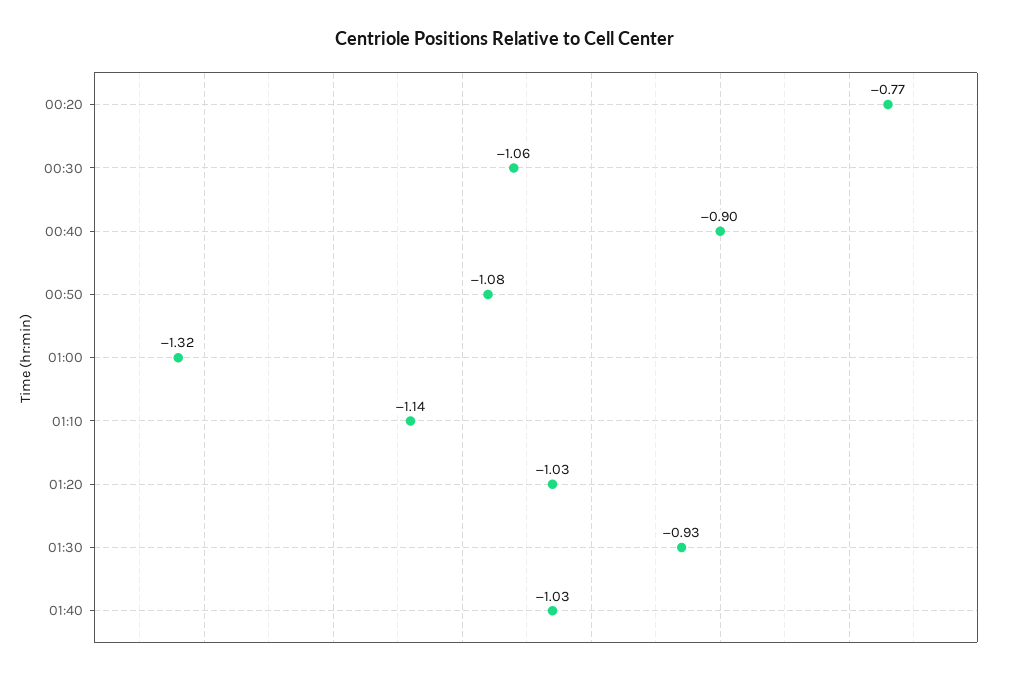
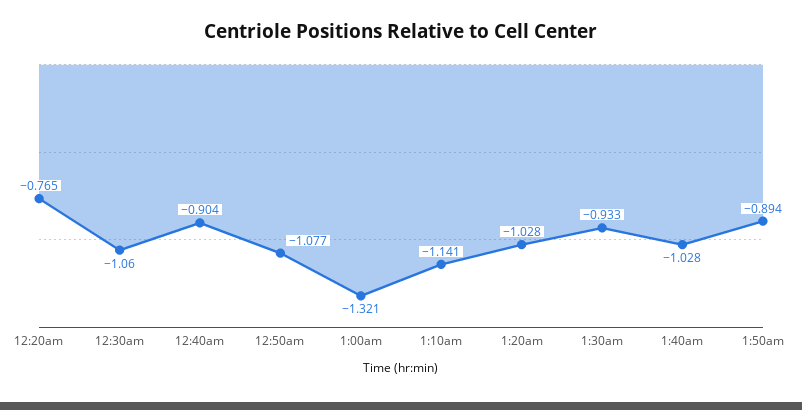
1:50am: none -> -0.894

